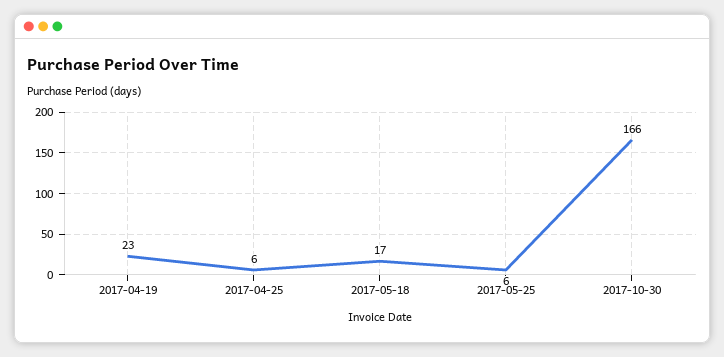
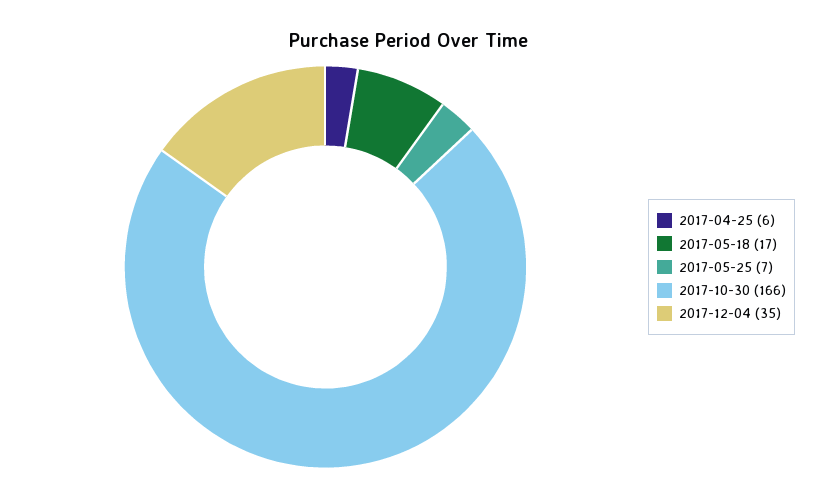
2017-04-19: 23 -> none
2017-05-25: 6 -> 7
2017-12-04: none -> 35

